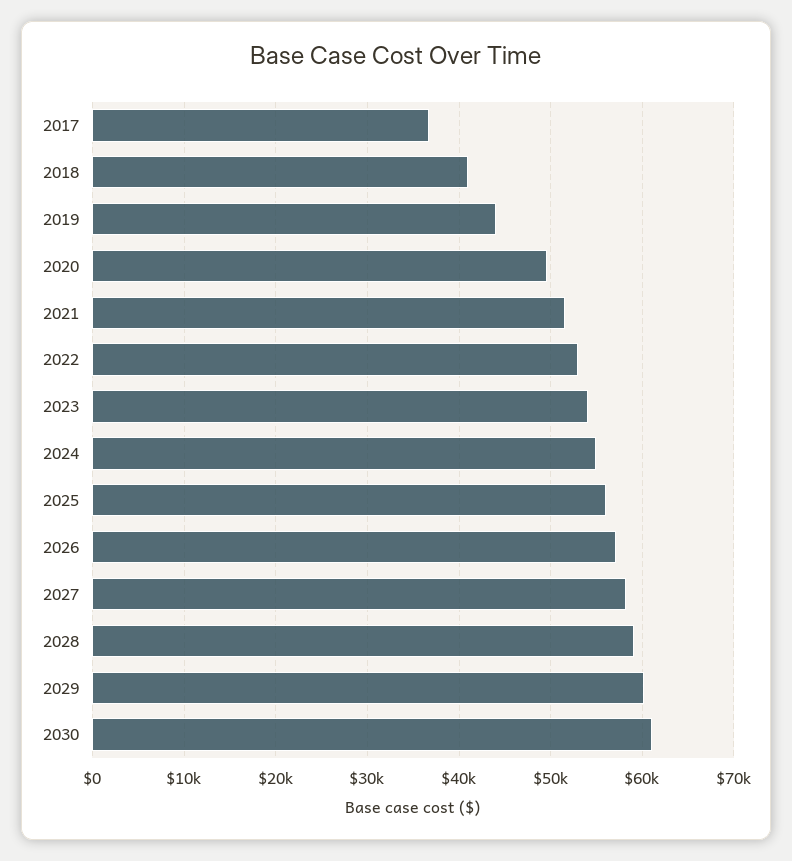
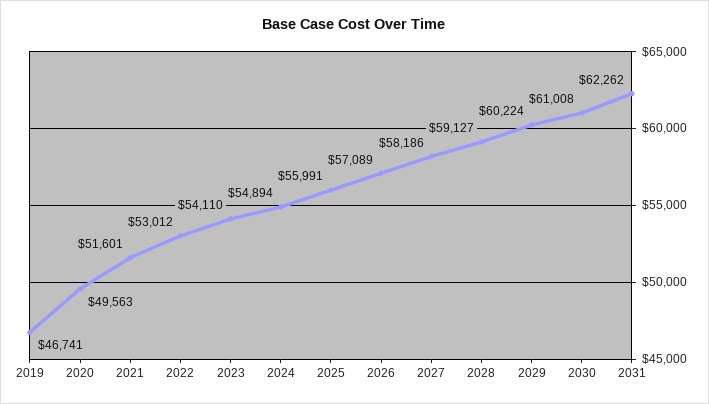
2017: 37000 -> none
2018: 41000 -> none
2019: 44000 -> 46741
2031: none -> 62262

